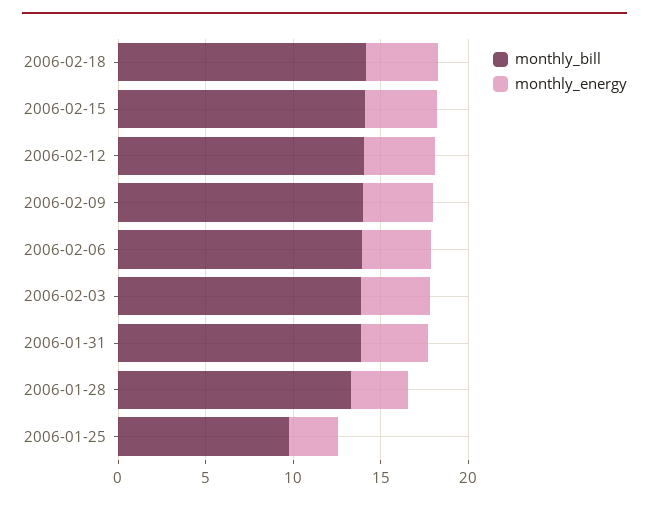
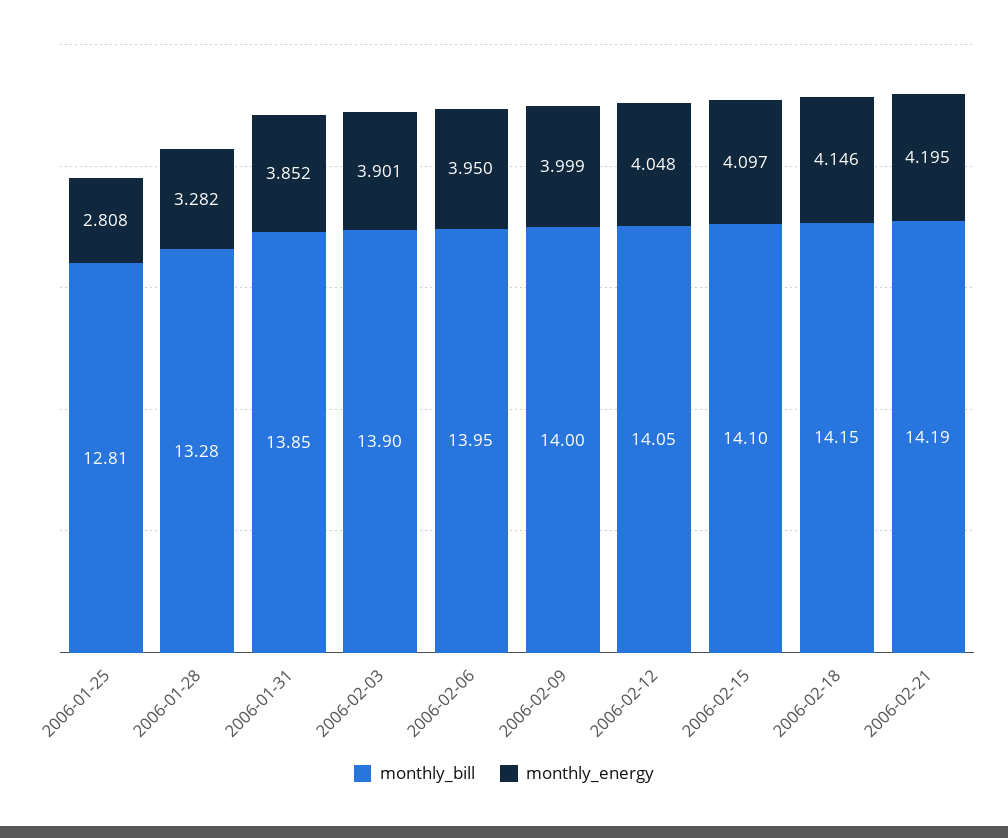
monthly_bill, 2006-01-25: 10 -> 12.81
monthly_bill, 2006-02-21: none -> 14.19
monthly_energy, 2006-02-21: none -> 4.195

